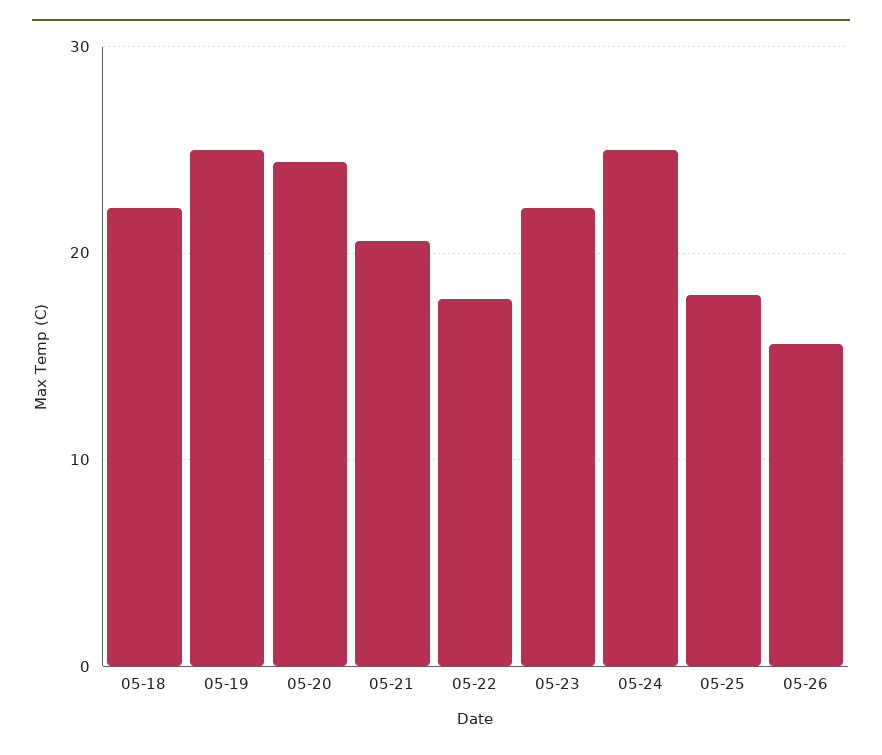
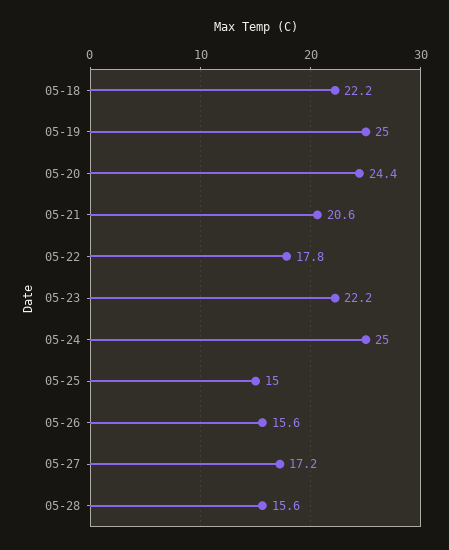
05-25: 18 -> 15
05-27: none -> 17.2
05-28: none -> 15.6

